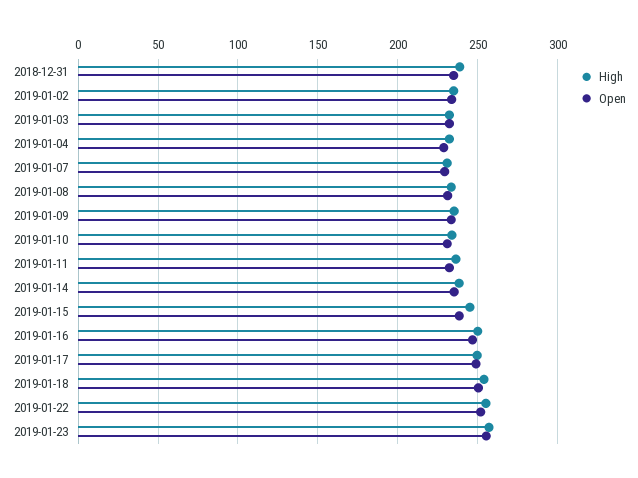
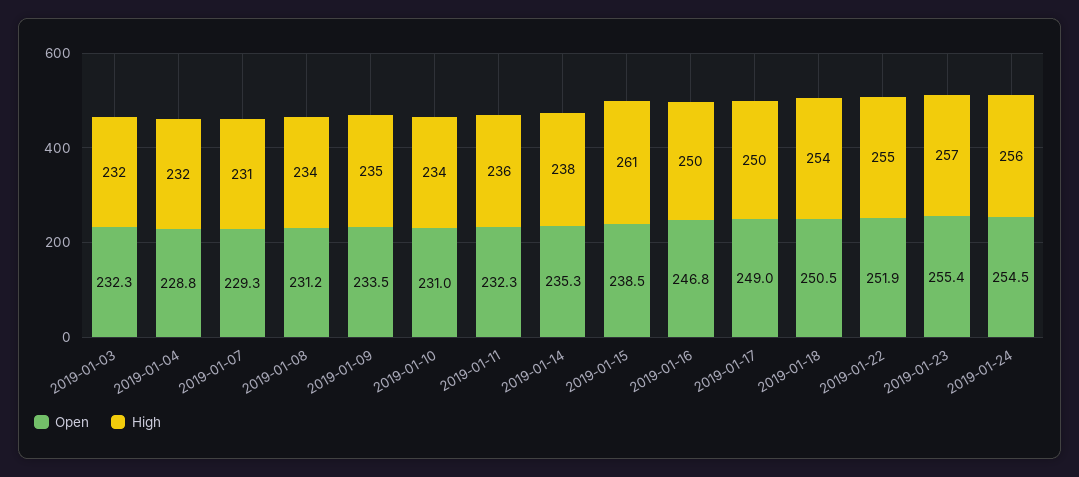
High, 2018-12-31: 240 -> none
Open, 2018-12-31: 235 -> none
High, 2019-01-02: 235 -> none
Open, 2019-01-02: 235 -> none
High, 2019-01-15: 245 -> 261
Open, 2019-01-24: none -> 254.5
High, 2019-01-24: none -> 256

